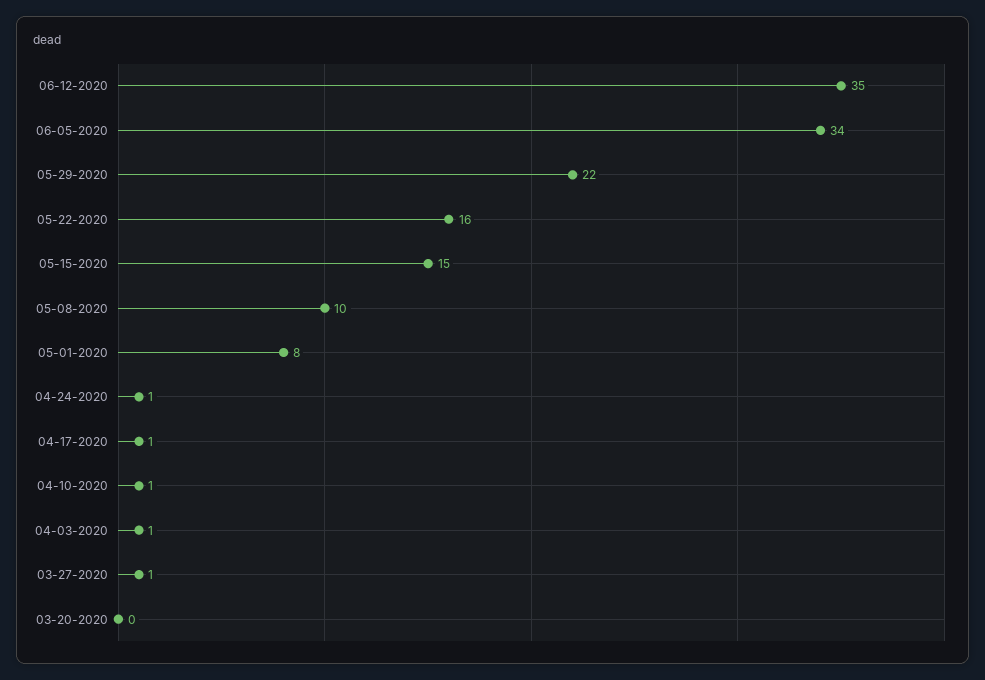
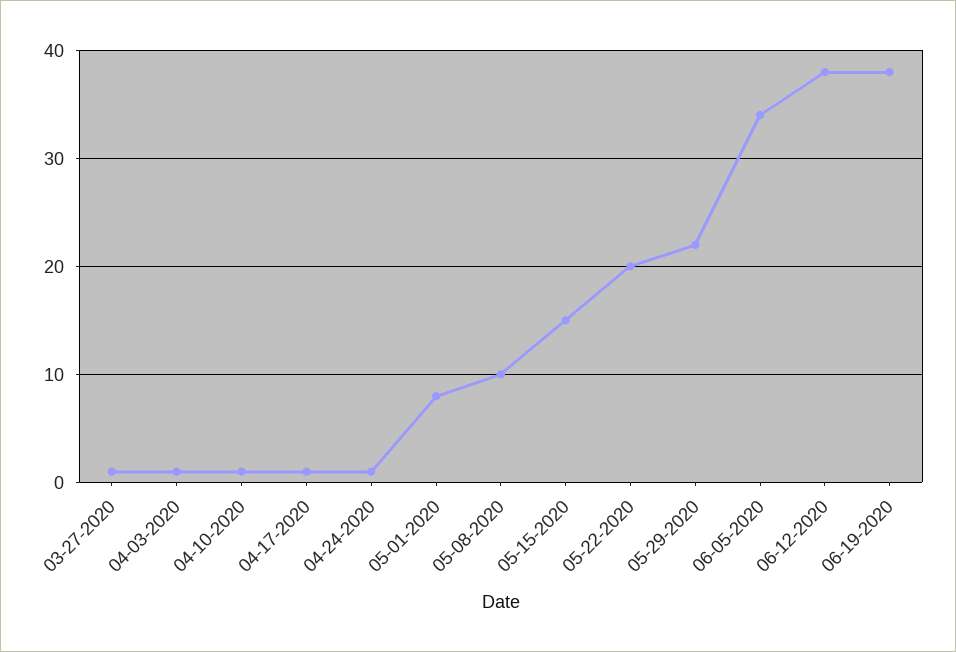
06-12-2020: 35 -> 38
05-22-2020: 16 -> 20
03-20-2020: 0 -> none
06-19-2020: none -> 38

